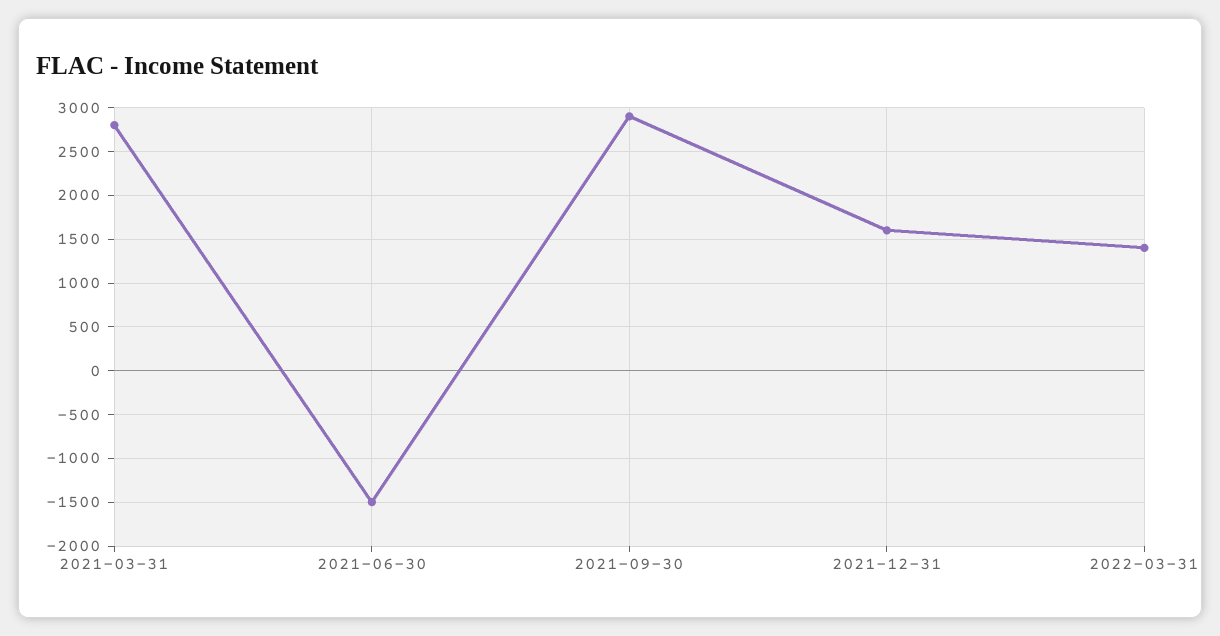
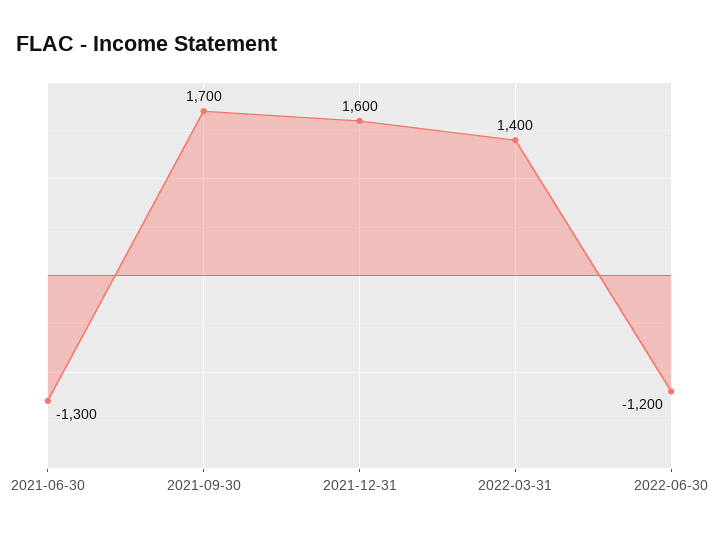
2021-03-31: 2800 -> none
2021-06-30: -1500 -> -1300
2021-09-30: 2900 -> 1700
2022-06-30: none -> -1200

